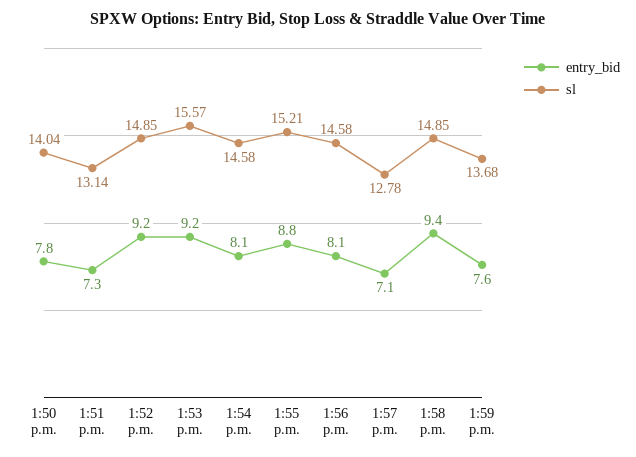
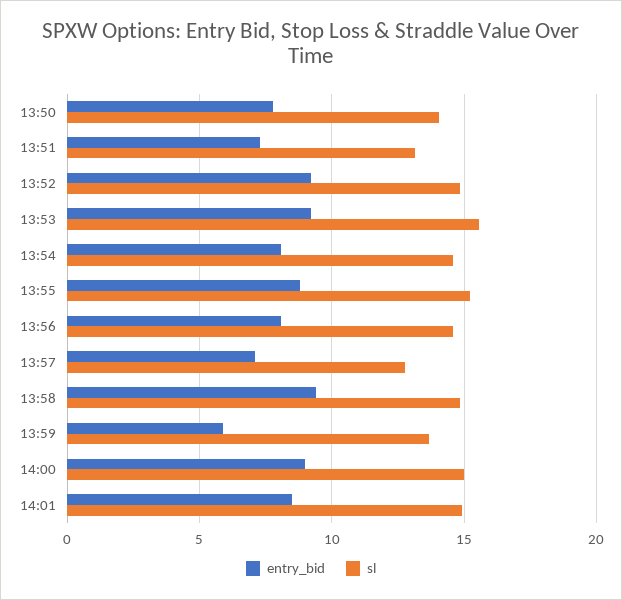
entry_bid, 1:59 p.m.: 7.6 -> 6
entry_bid, 14:00: none -> 9
sl, 14:00: none -> 15
entry_bid, 14:01: none -> 8.5
sl, 14:01: none -> 15

